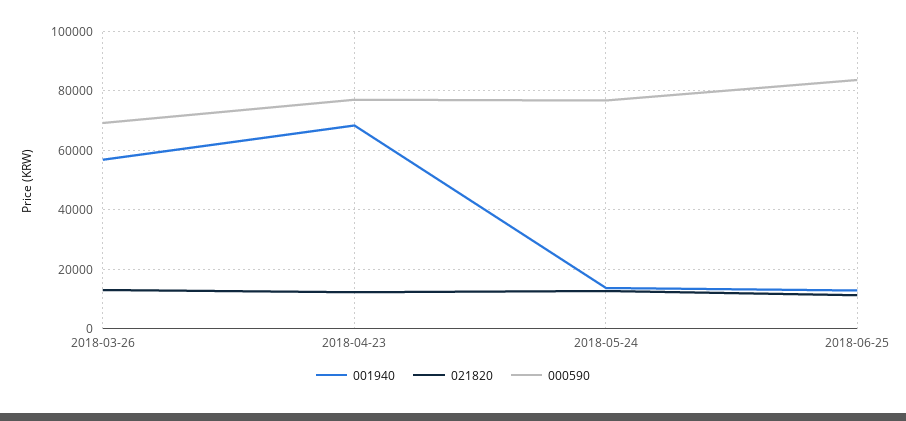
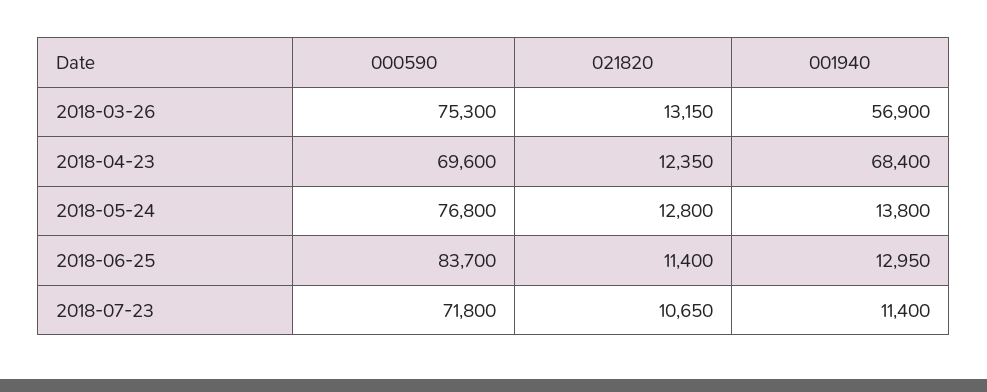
000590, 2018-03-26: 70000 -> 75300
000590, 2018-04-23: 77500 -> 69600
000590, 2018-07-23: none -> 71800
021820, 2018-07-23: none -> 10650
001940, 2018-07-23: none -> 11400

